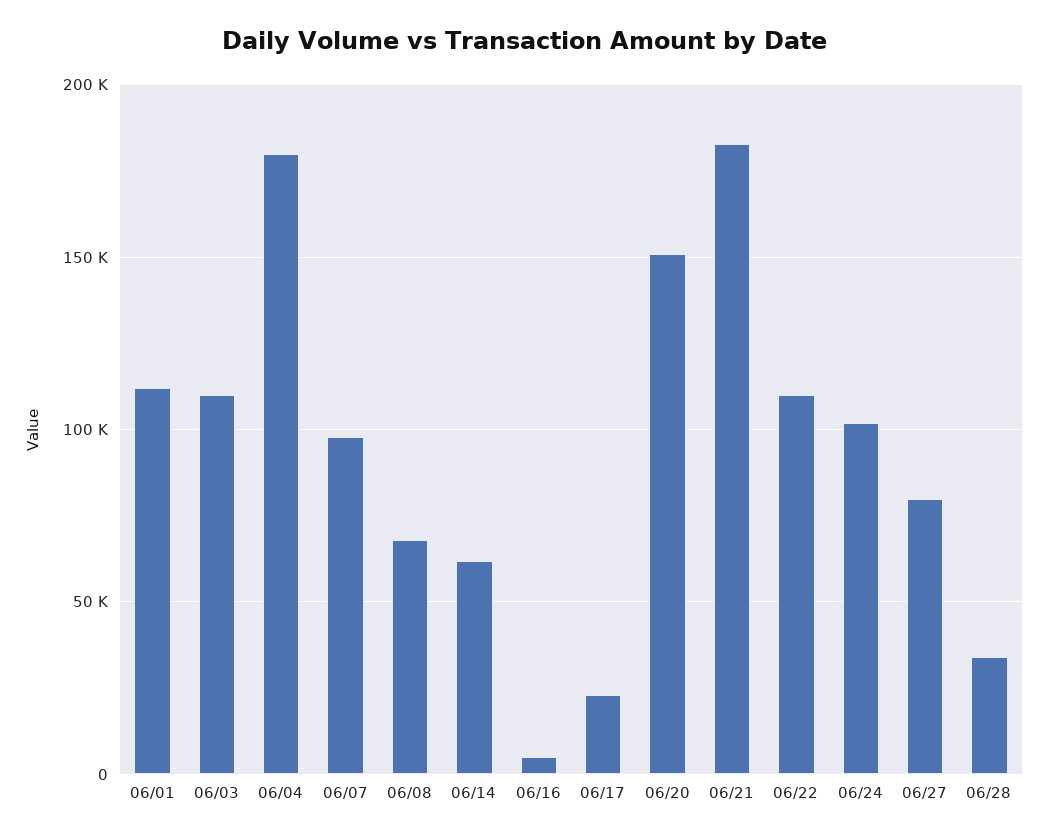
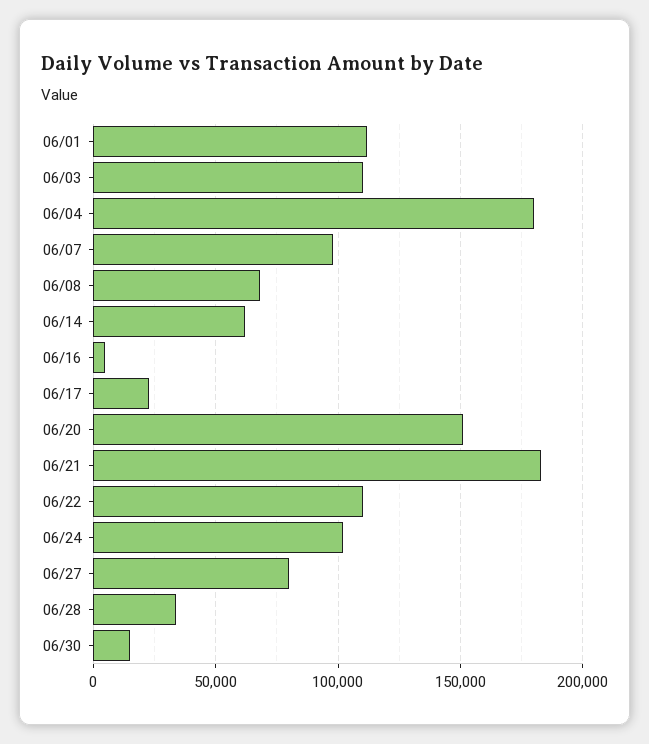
06/30: none -> 15000

